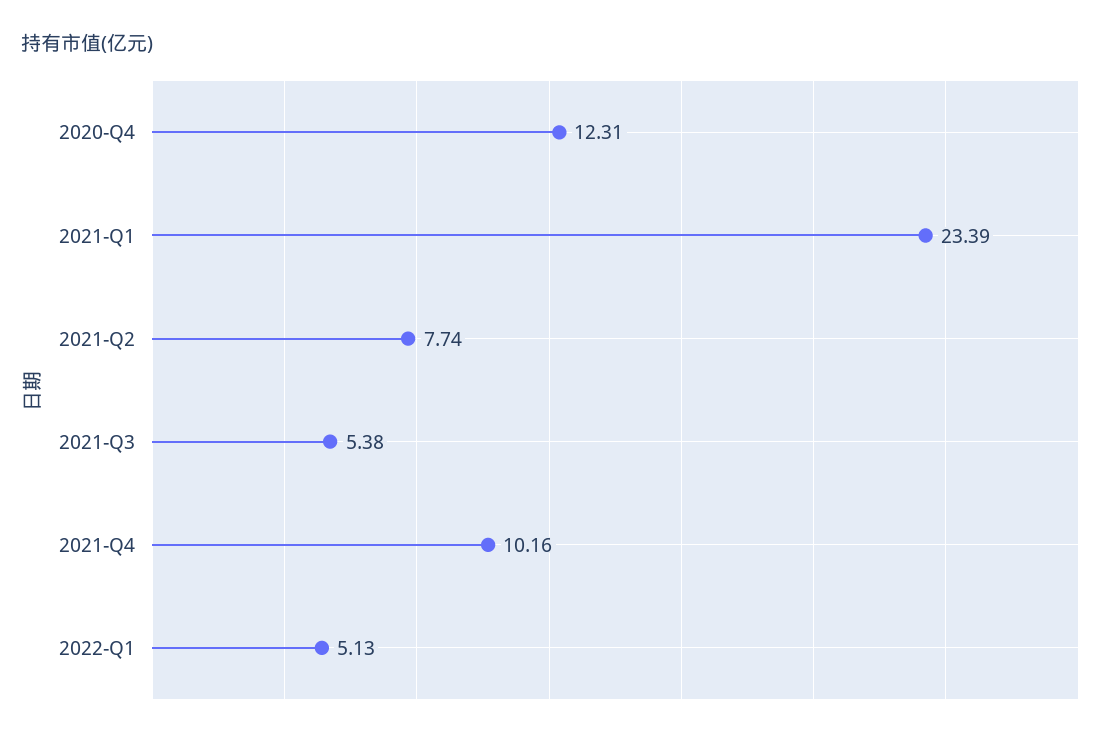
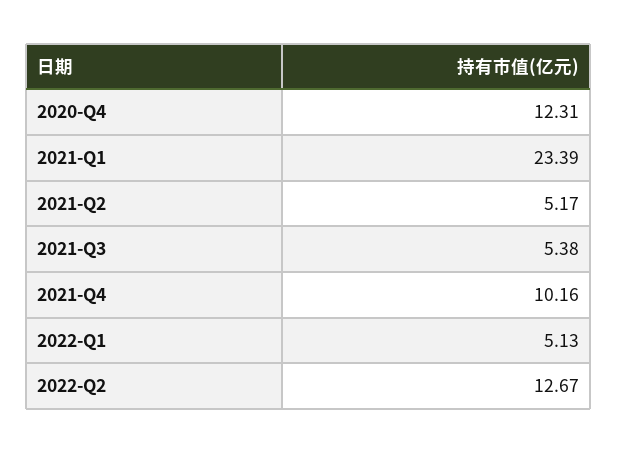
2021-Q2: 7.74 -> 5.17
2022-Q2: none -> 12.67

